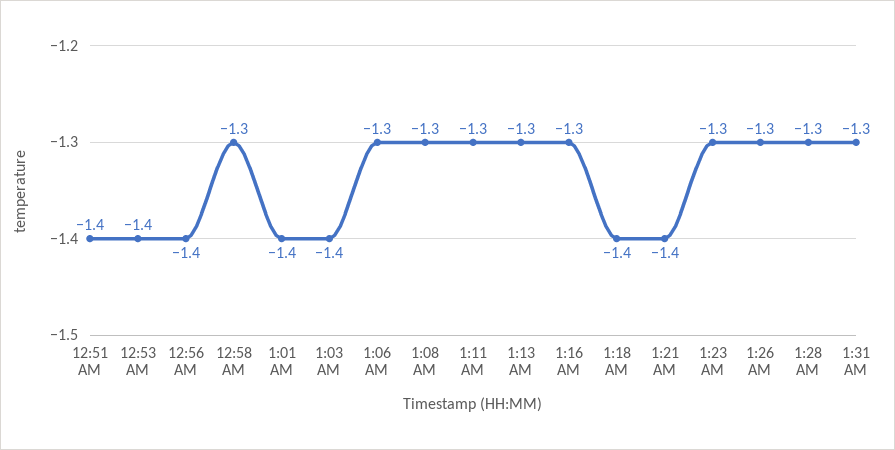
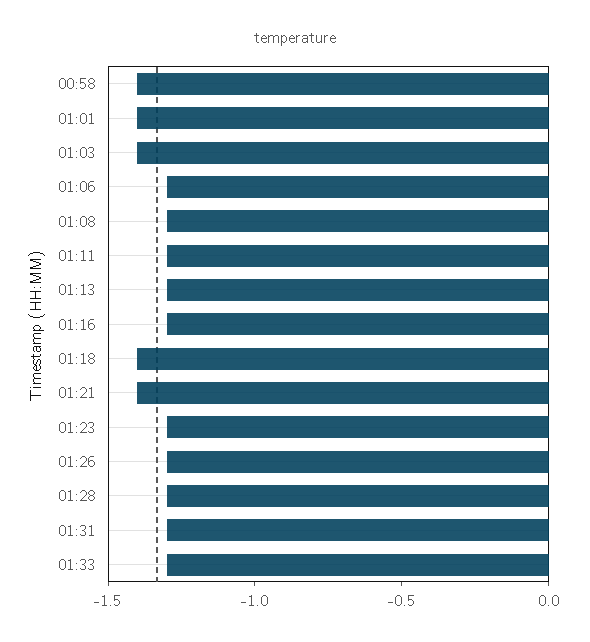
12:51 AM: -1.4 -> none
12:53 AM: -1.4 -> none
12:56 AM: -1.4 -> none
12:58 AM: -1.3 -> -1.4
01:33: none -> -1.3

